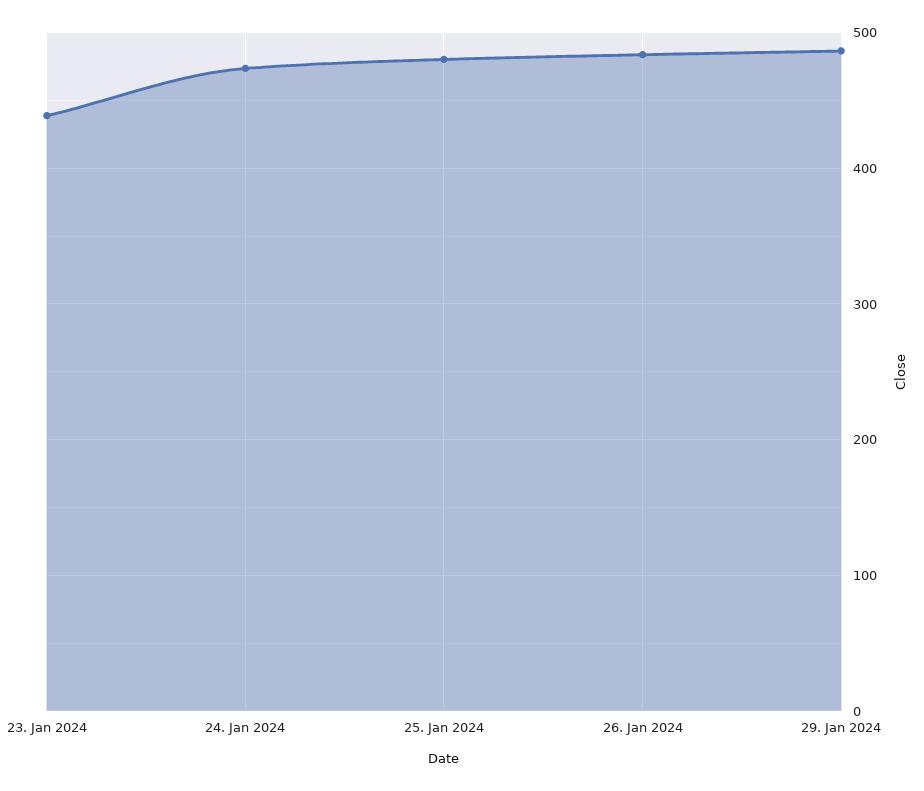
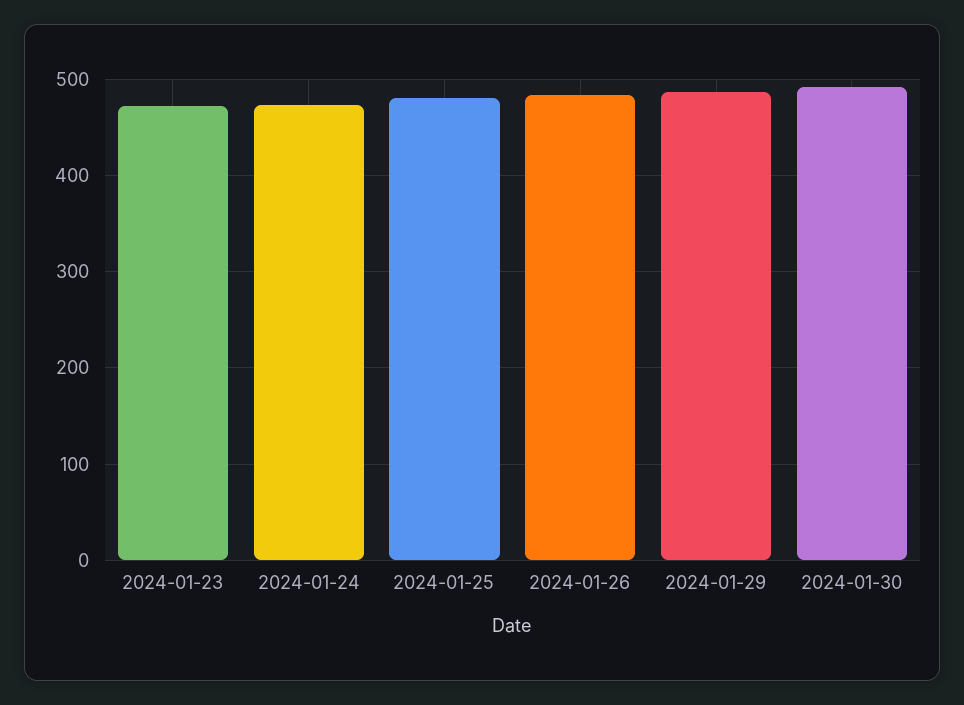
23. Jan 2024: 440 -> 470
2024-01-30: none -> 490

